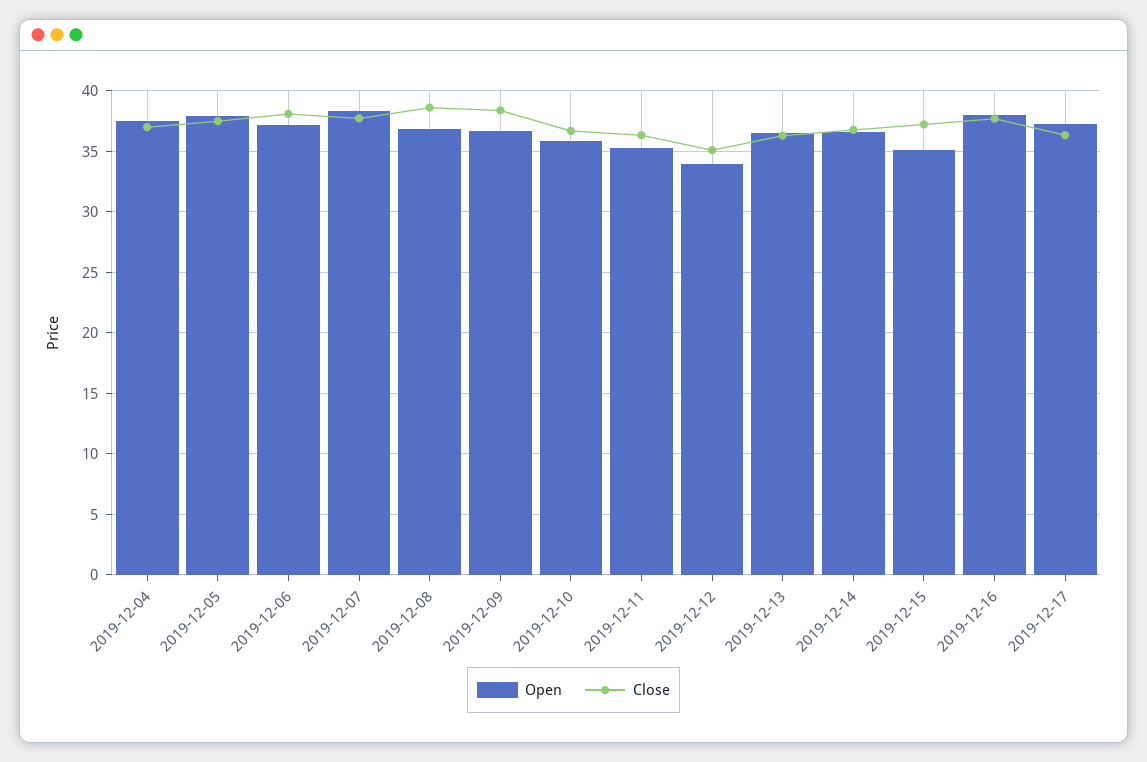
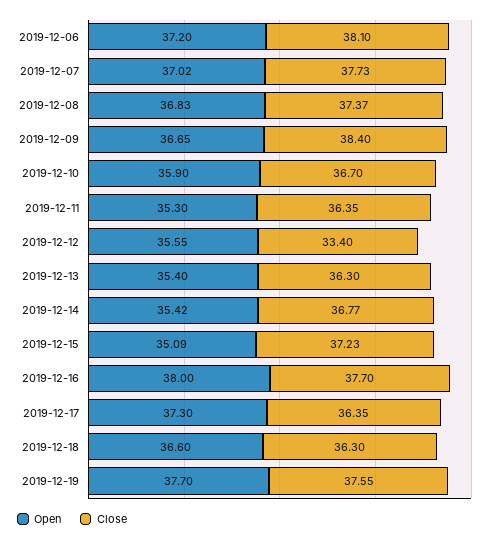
Open, 2019-12-04: 37.5 -> none
Close, 2019-12-04: 37 -> none
Open, 2019-12-05: 38 -> none
Close, 2019-12-05: 37.5 -> none
Open, 2019-12-07: 38.5 -> 37.02
Close, 2019-12-08: 38.5 -> 37.37
Open, 2019-12-12: 34 -> 35.55
Close, 2019-12-12: 35 -> 33.4
Open, 2019-12-13: 36.5 -> 35.4
Open, 2019-12-14: 36.5 -> 35.42
Open, 2019-12-18: none -> 36.6
Close, 2019-12-18: none -> 36.3
Open, 2019-12-19: none -> 37.7
Close, 2019-12-19: none -> 37.55

